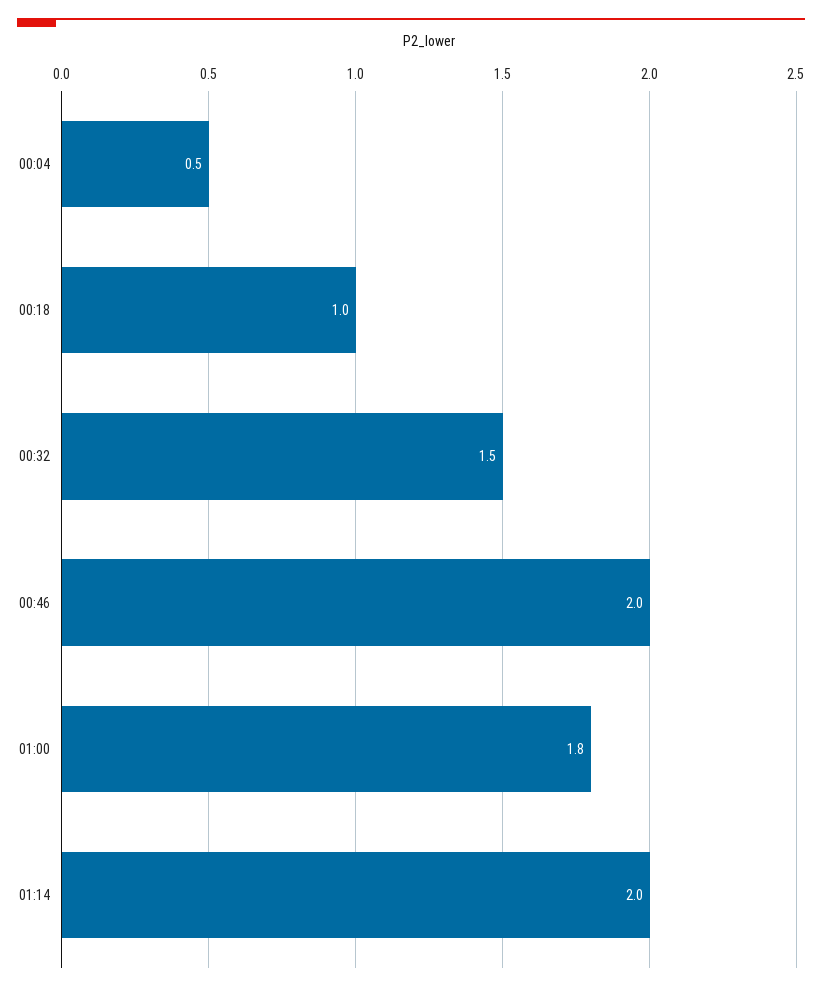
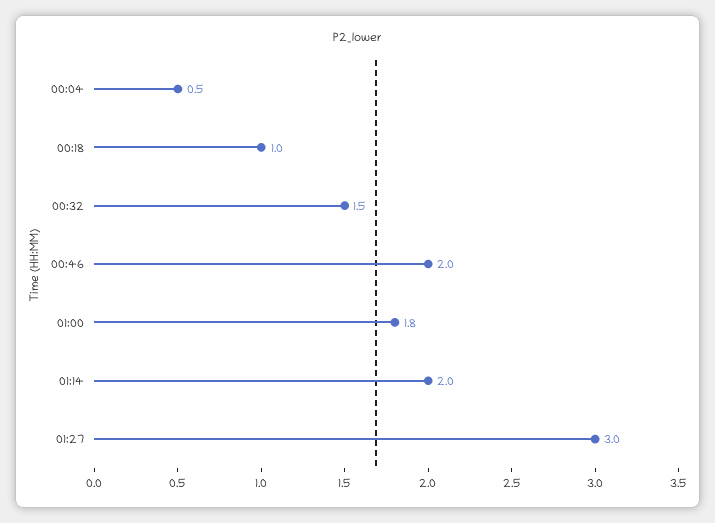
01:27: none -> 3

